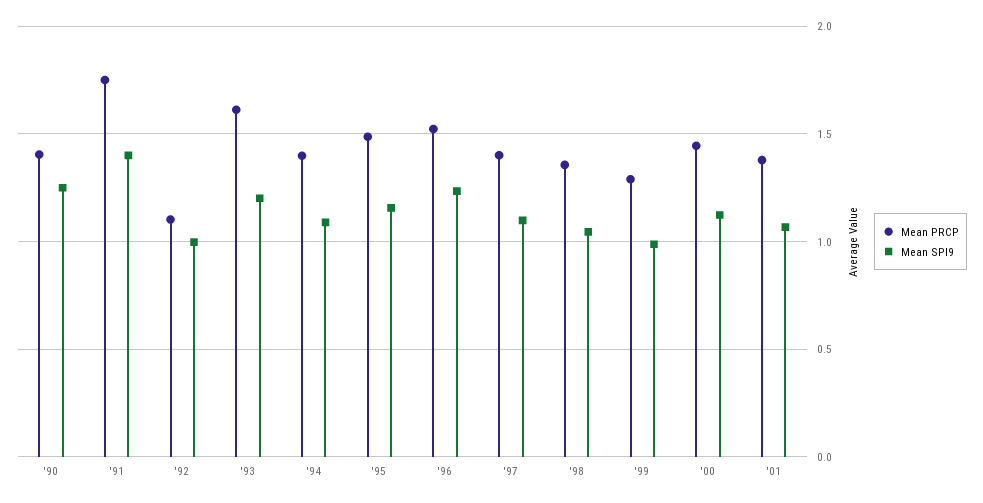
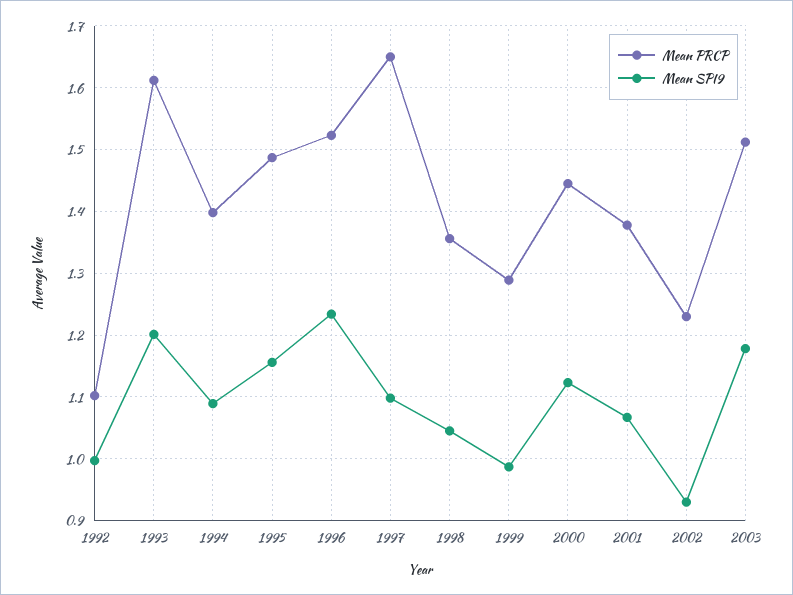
Mean PRCP, '90: 1.4 -> none
Mean SPI9, '90: 1.25 -> none
Mean PRCP, '91: 1.75 -> none
Mean SPI9, '91: 1.4 -> none
Mean PRCP, '97: 1.4 -> 1.65
Mean PRCP, 2002: none -> 1.23
Mean SPI9, 2002: none -> 0.93
Mean PRCP, 2003: none -> 1.51
Mean SPI9, 2003: none -> 1.18

